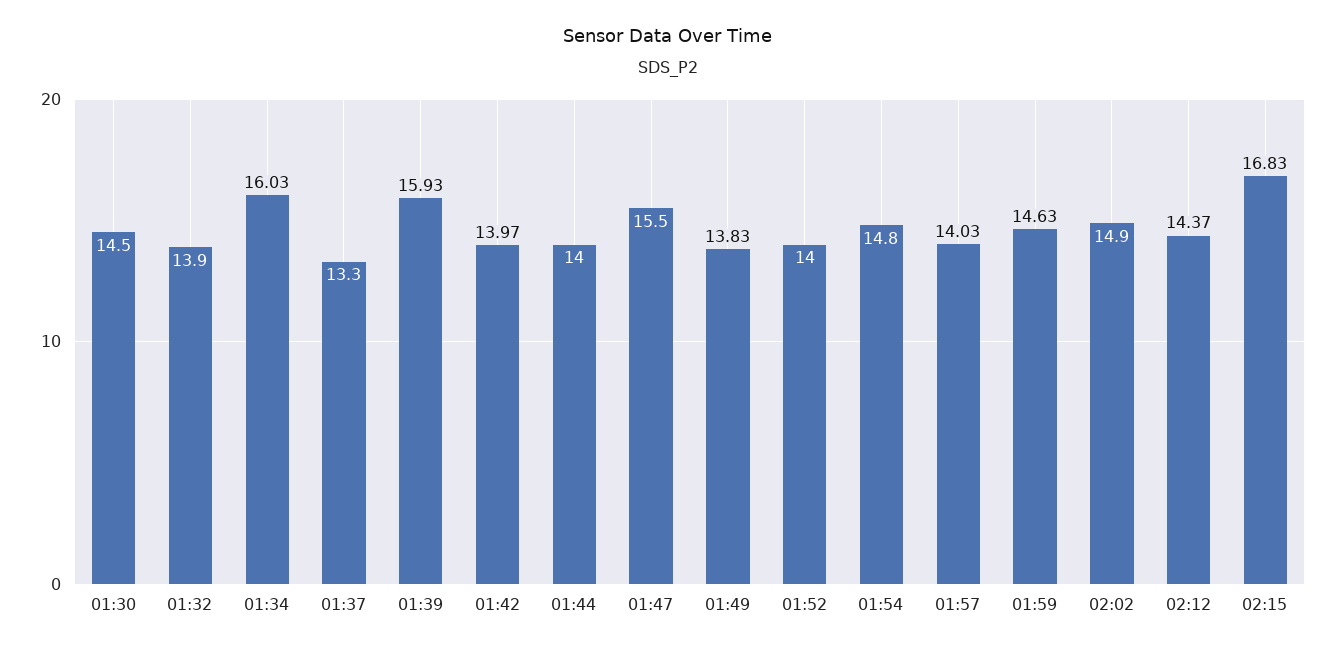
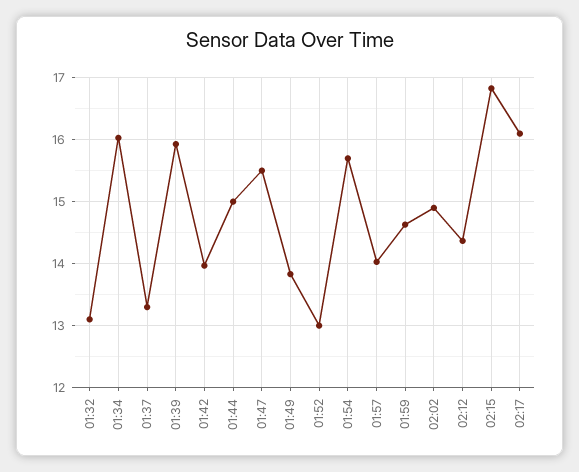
01:30: 14.5 -> none
01:32: 13.9 -> 13.1
01:44: 14 -> 15
01:52: 14 -> 13
01:54: 14.8 -> 15.7
02:17: none -> 16.1

